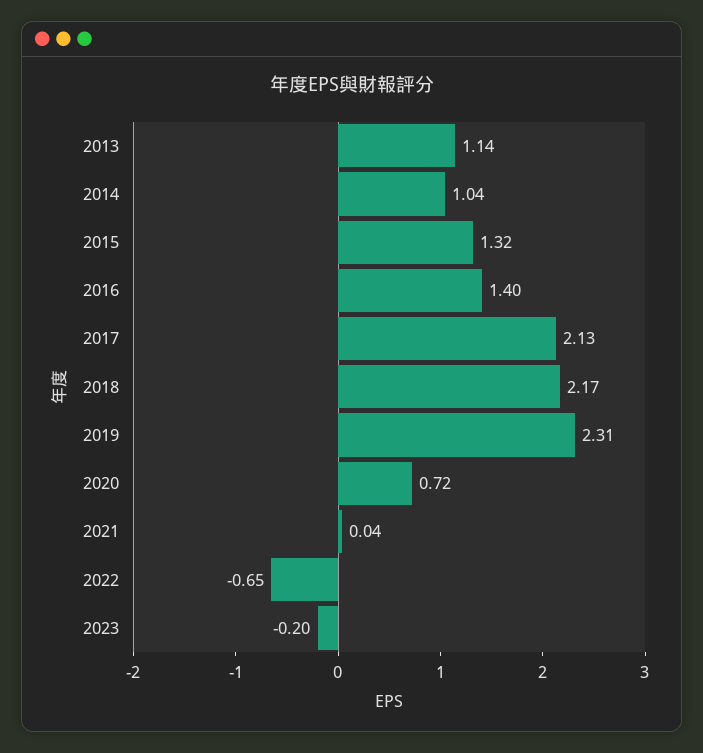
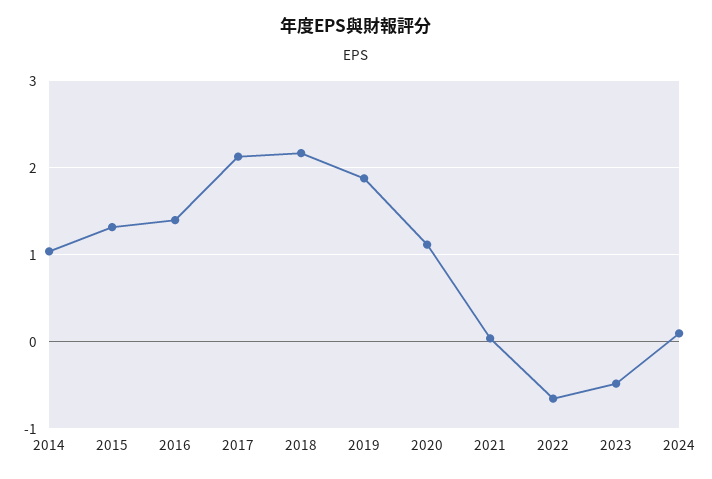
2013: 1.14 -> none
2019: 2.31 -> 1.9
2020: 0.72 -> 1.1
2023: -0.2 -> -0.5
2024: none -> 0.1

